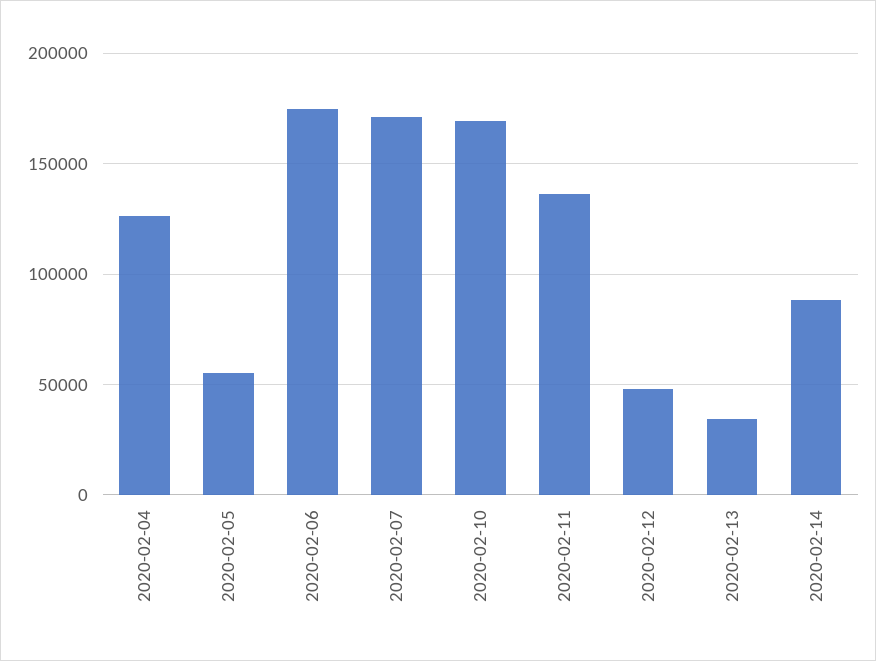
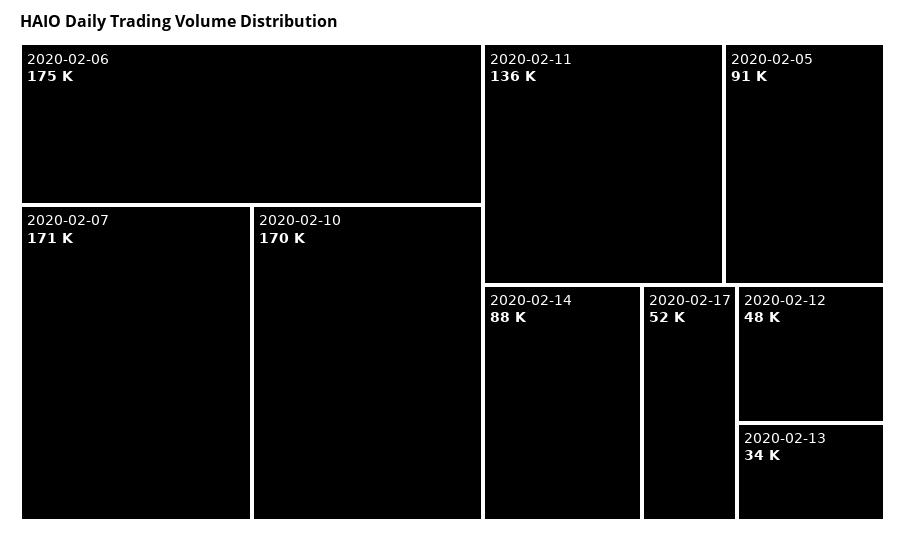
2020-02-04: 125000 -> none
2020-02-05: 55000 -> 91000
2020-02-17: none -> 52000

